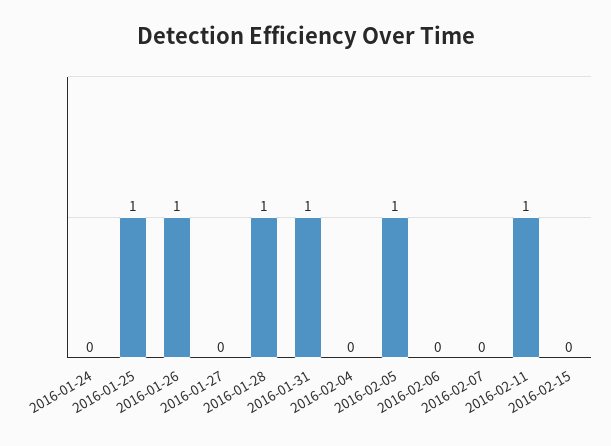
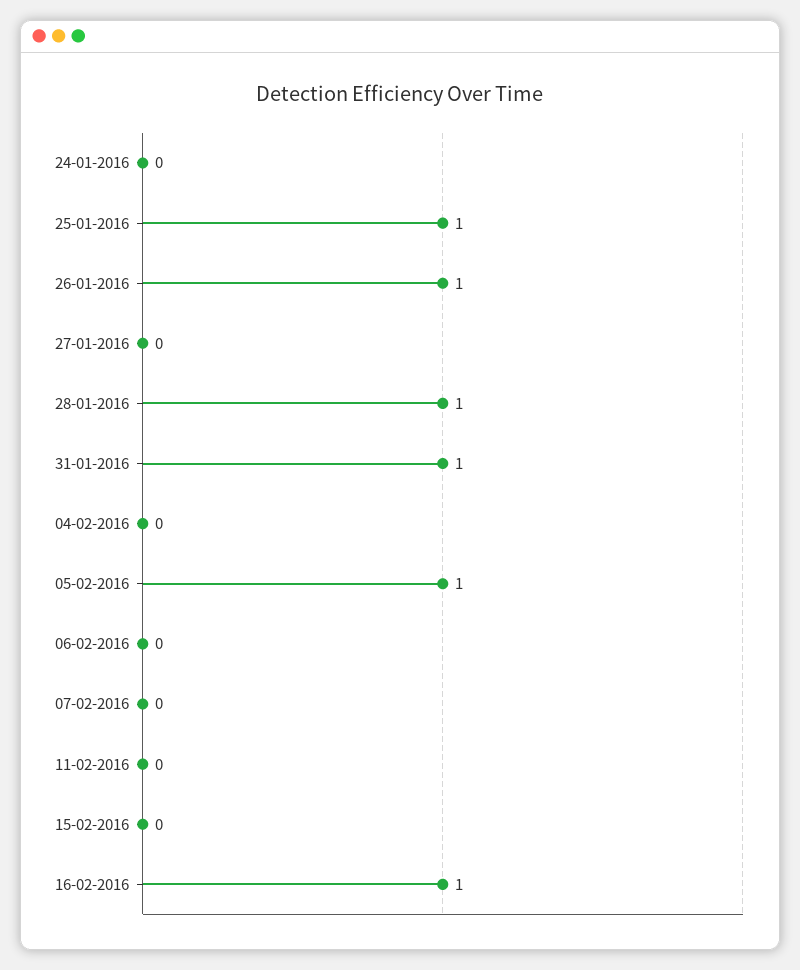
2016-02-11: 1 -> 0
16-02-2016: none -> 1

